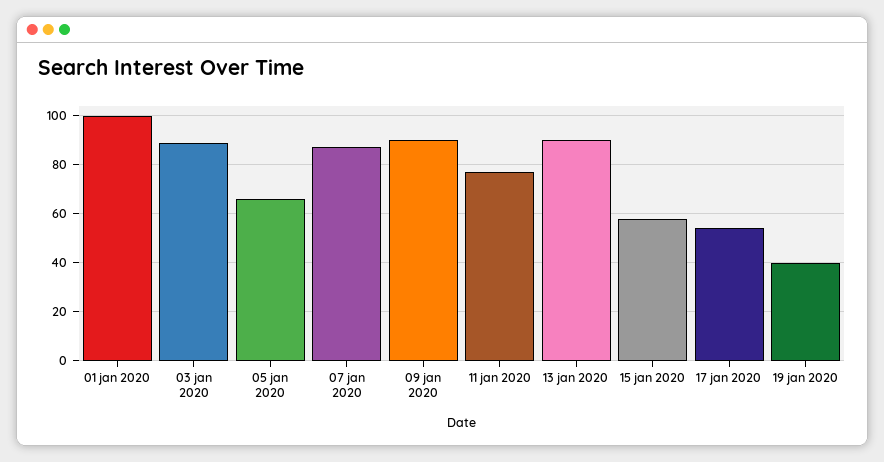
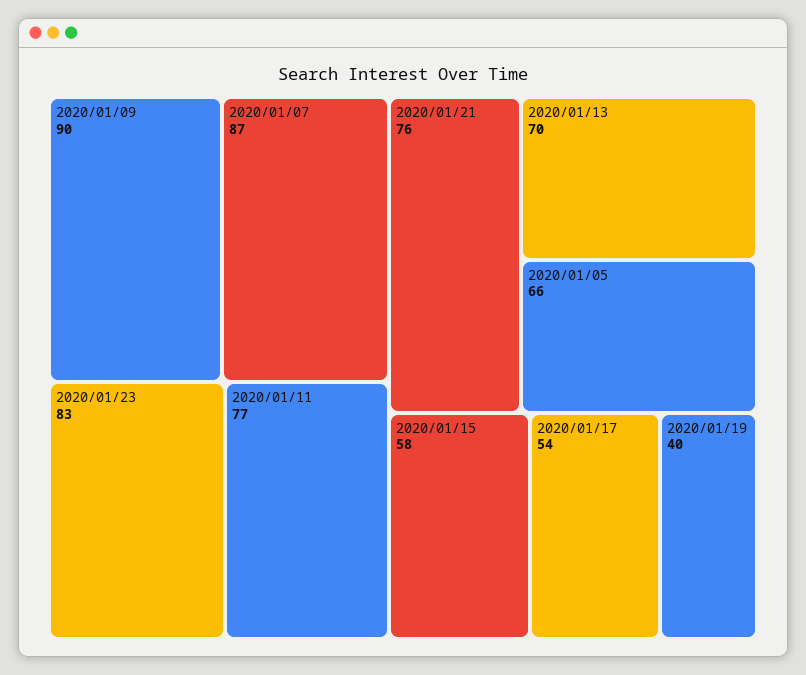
01 jan 2020: 100 -> none
03 jan 2020: 90 -> none
13 jan 2020: 90 -> 70
2020/01/23: none -> 83
2020/01/21: none -> 76

